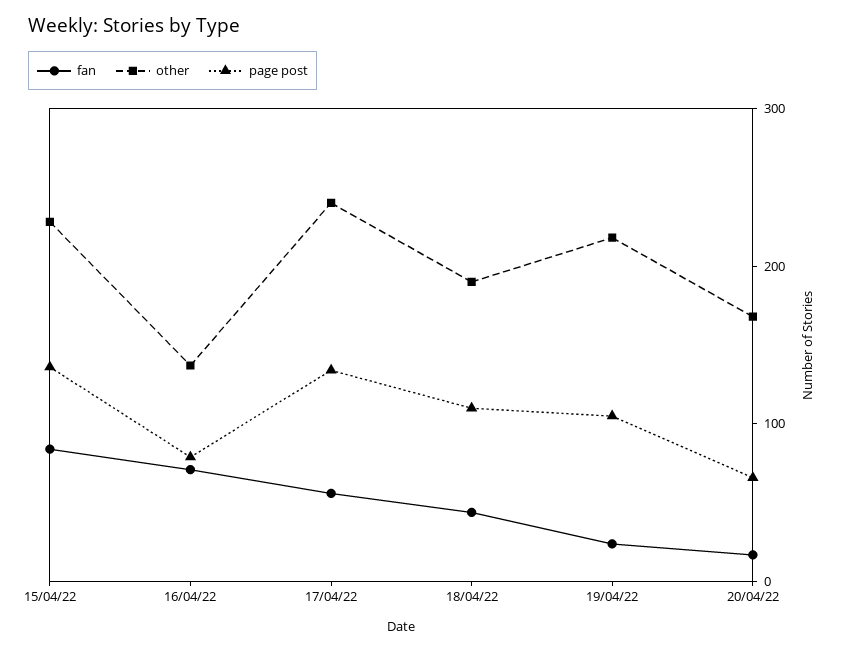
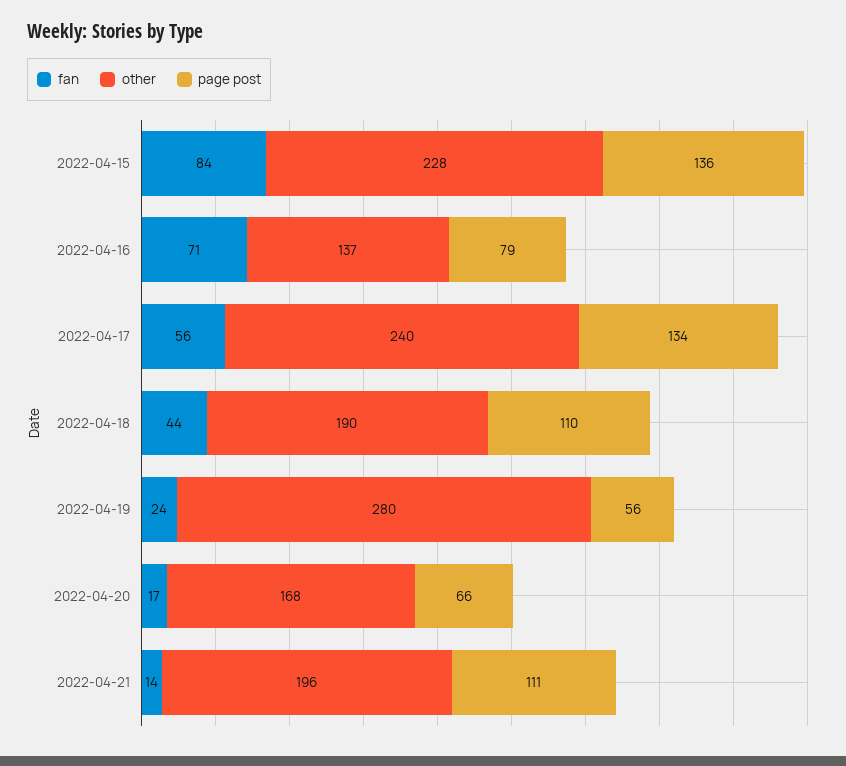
other, 19/04/22: 220 -> 280
page post, 19/04/22: 100 -> 56
fan, 2022-04-21: none -> 14
other, 2022-04-21: none -> 196
page post, 2022-04-21: none -> 111

